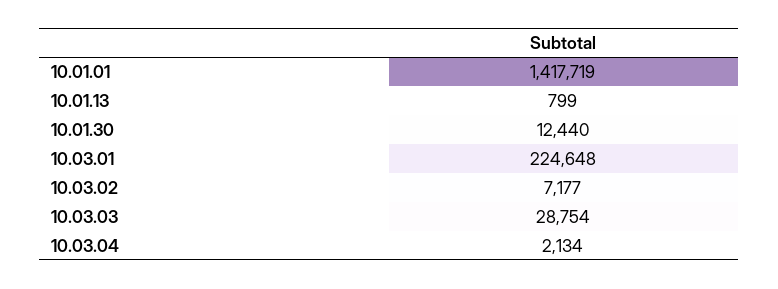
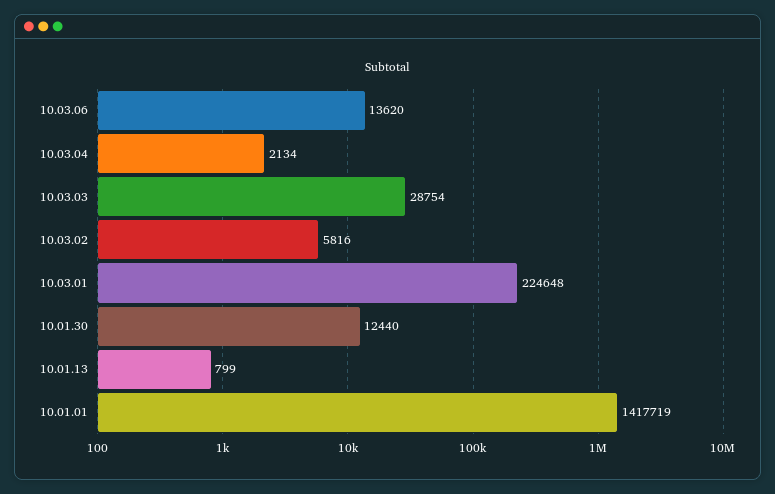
10.03.02: 7177 -> 5816
10.03.06: none -> 13620

